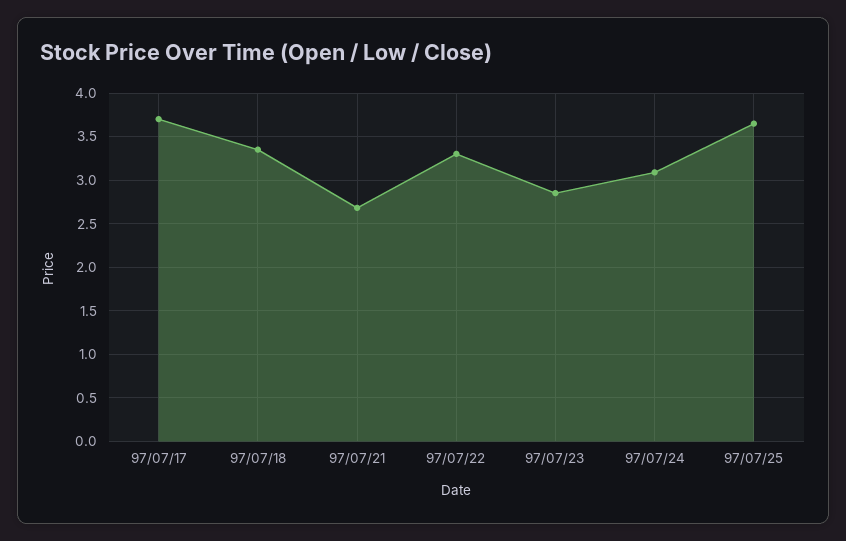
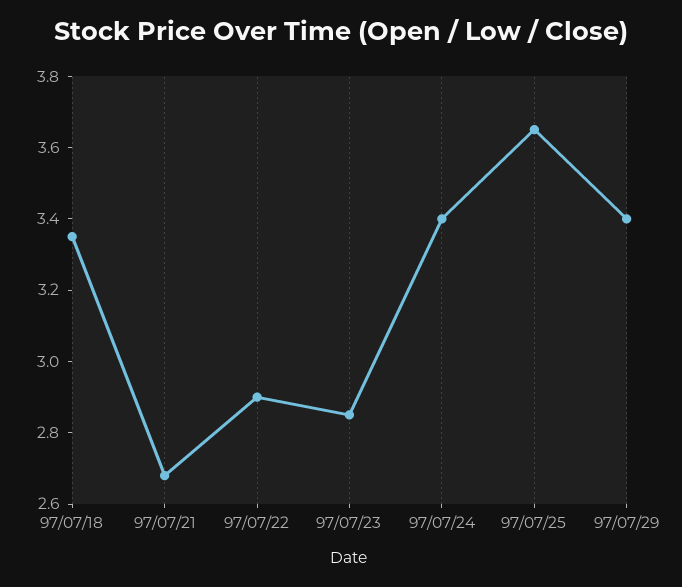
97/07/17: 3.7 -> none
97/07/22: 3.3 -> 2.9
97/07/24: 3.1 -> 3.4
97/07/29: none -> 3.4

